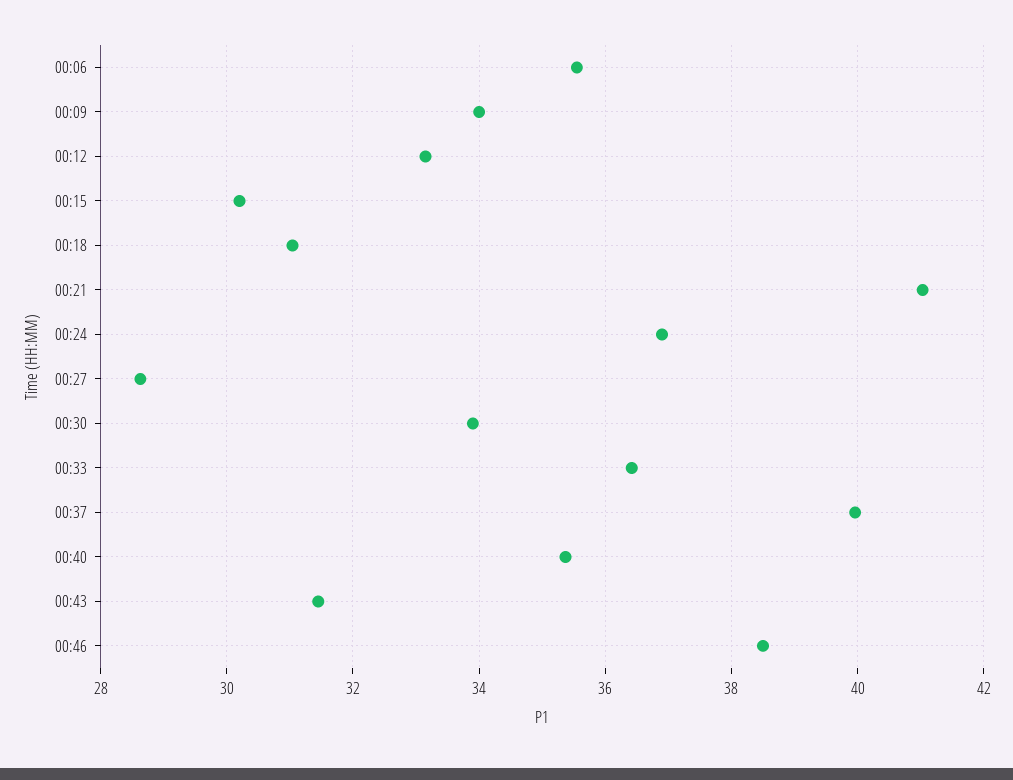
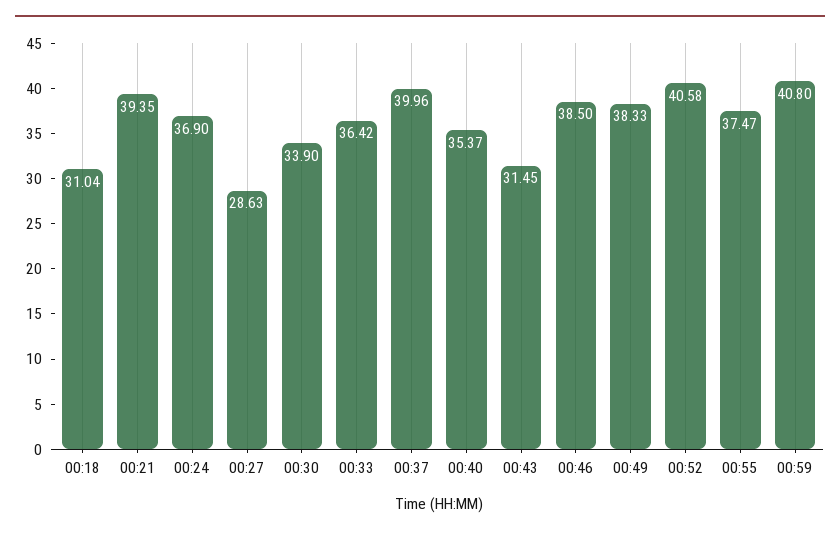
00:06: 35.6 -> none
00:09: 34 -> none
00:12: 33.2 -> none
00:15: 30.2 -> none
00:21: 41 -> 39.35
00:49: none -> 38.33
00:52: none -> 40.58
00:55: none -> 37.47
00:59: none -> 40.8

